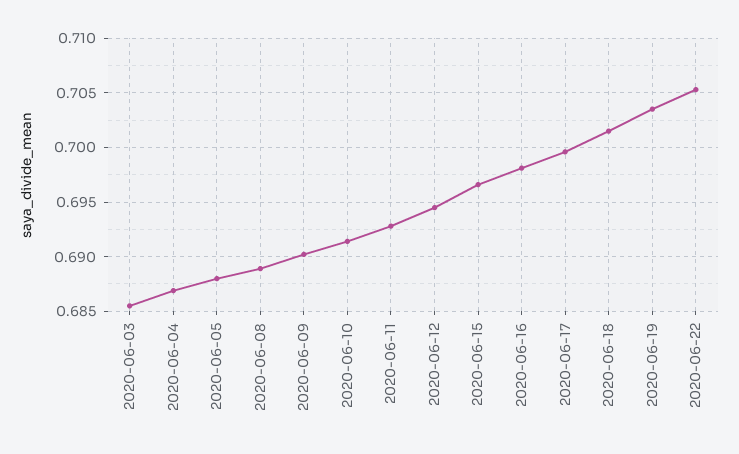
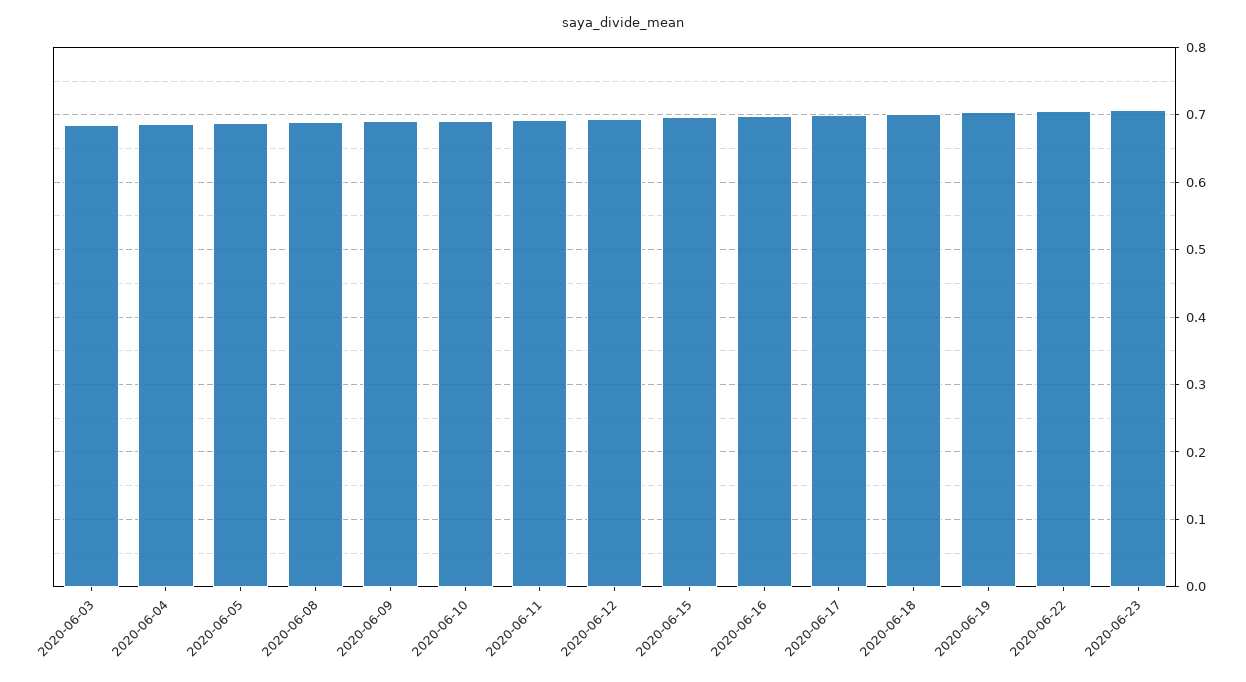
2020-06-23: none -> 0.71

